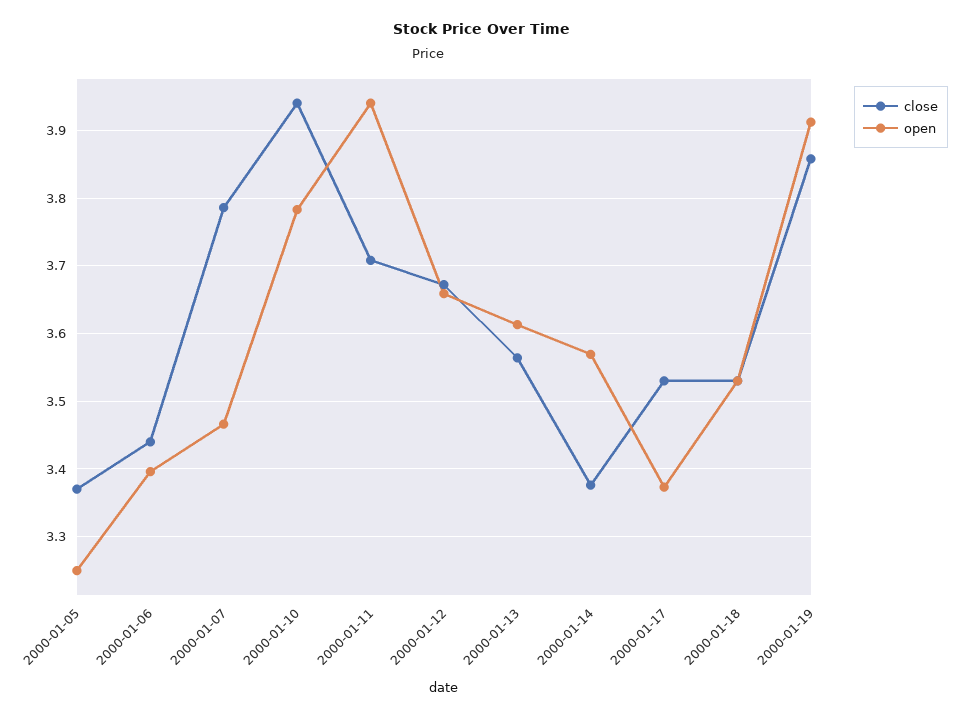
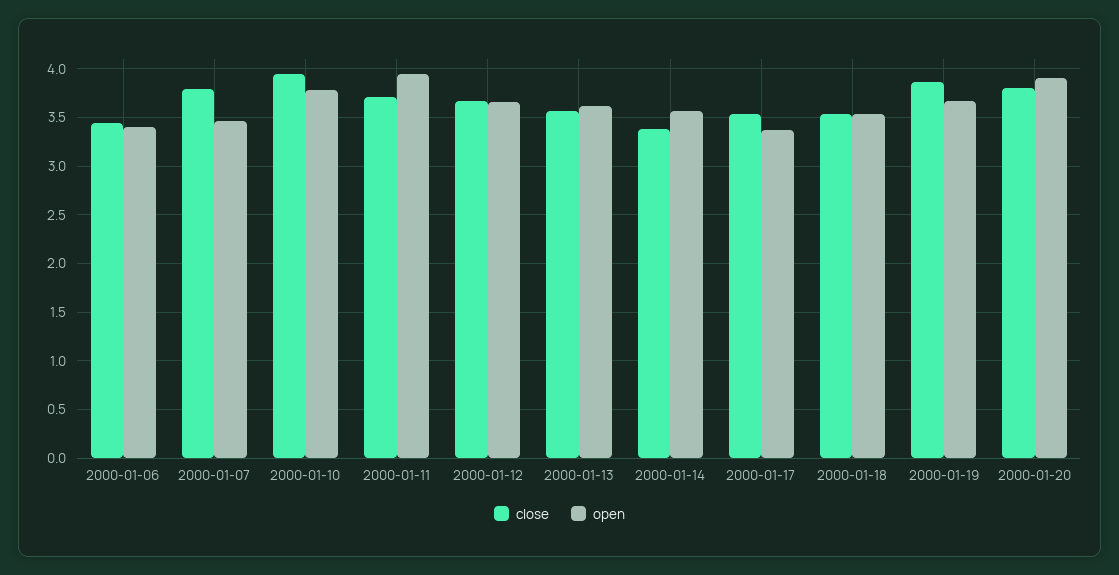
close, 2000-01-05: 3.37 -> none
open, 2000-01-05: 3.25 -> none
open, 2000-01-19: 3.91 -> 3.7
close, 2000-01-20: none -> 3.8
open, 2000-01-20: none -> 3.9

